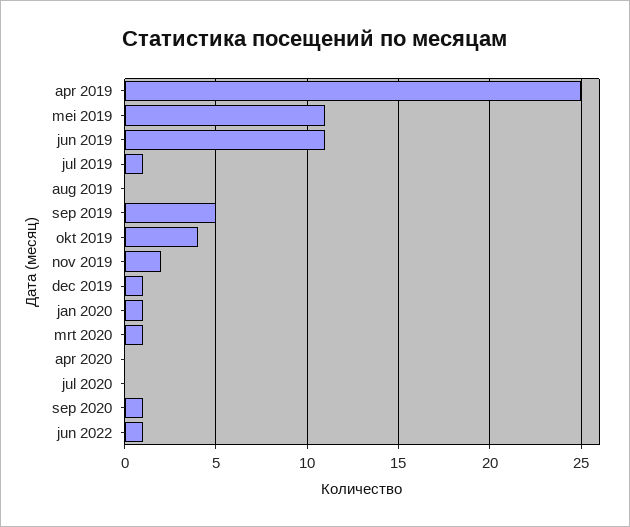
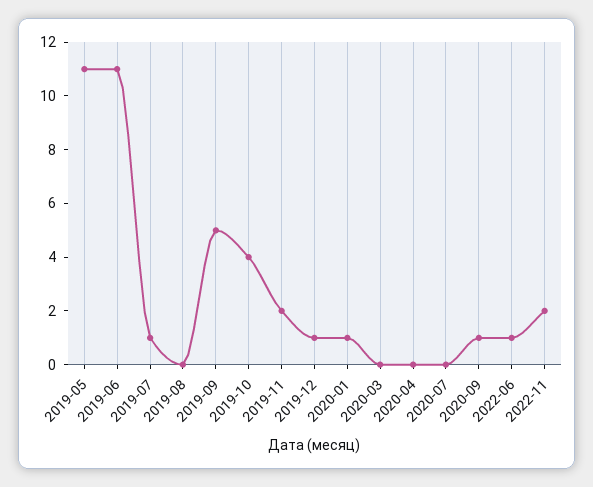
apr 2019: 25 -> none
mrt 2020: 1 -> 0
2022-11: none -> 2

